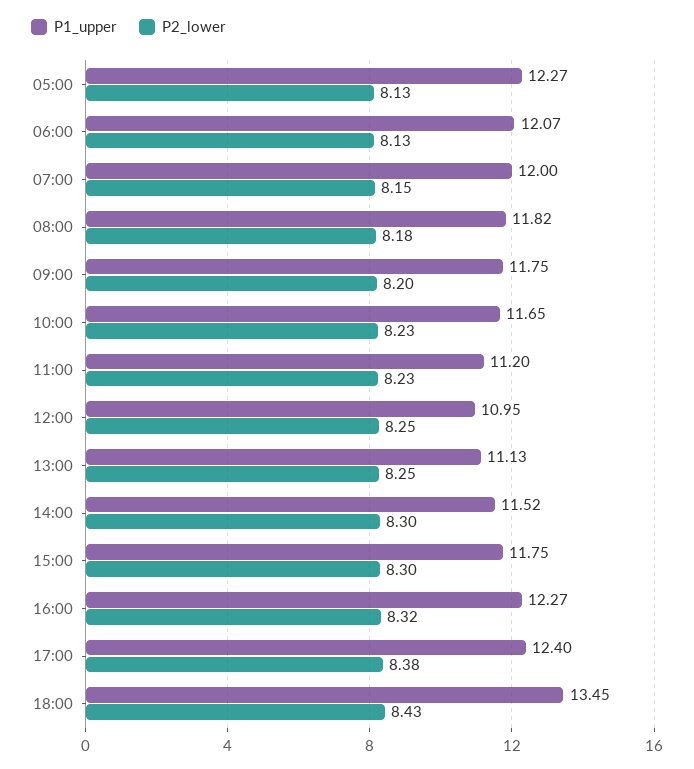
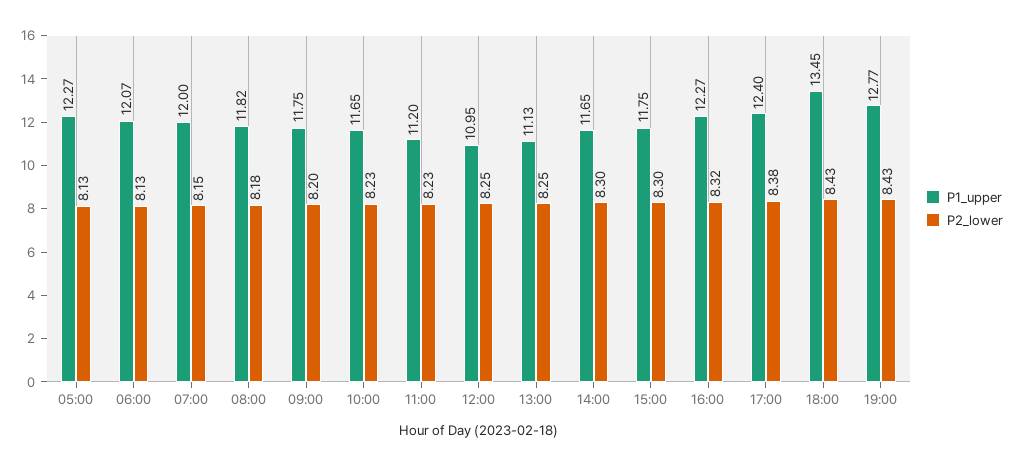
P1_upper, 14:00: 11.52 -> 11.65
P1_upper, 19:00: none -> 12.77
P2_lower, 19:00: none -> 8.43

